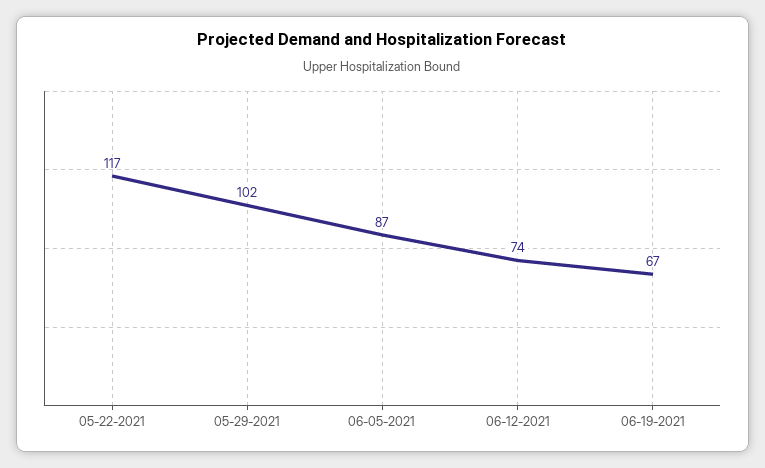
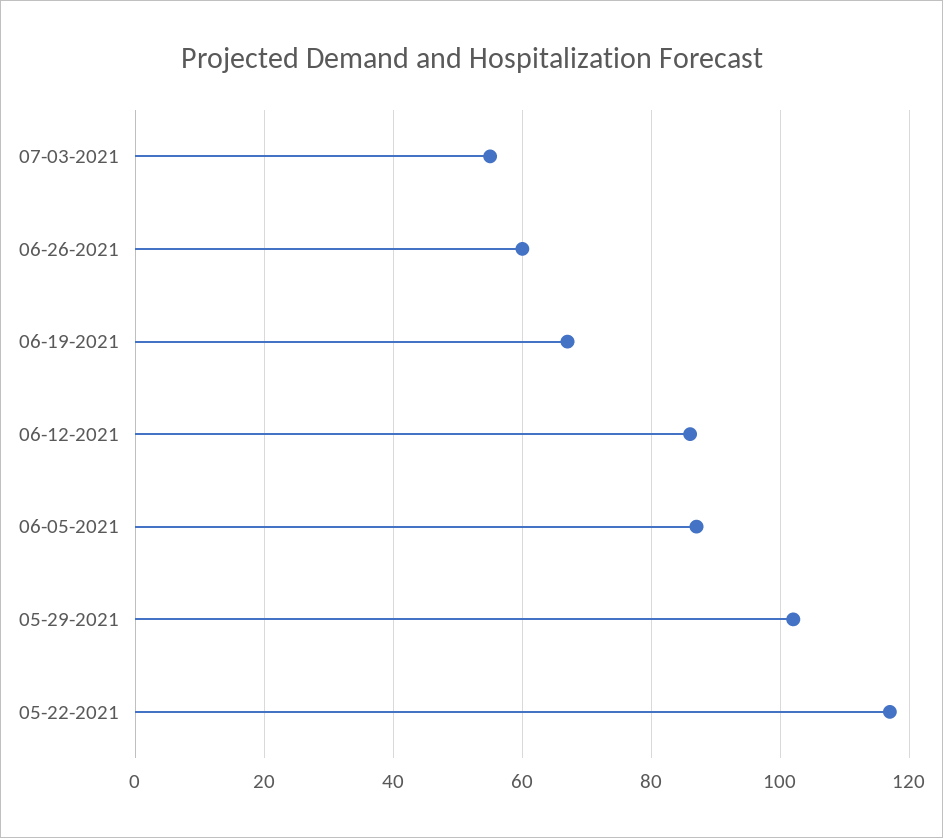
06-12-2021: 74 -> 85
07-03-2021: none -> 55
06-26-2021: none -> 60

